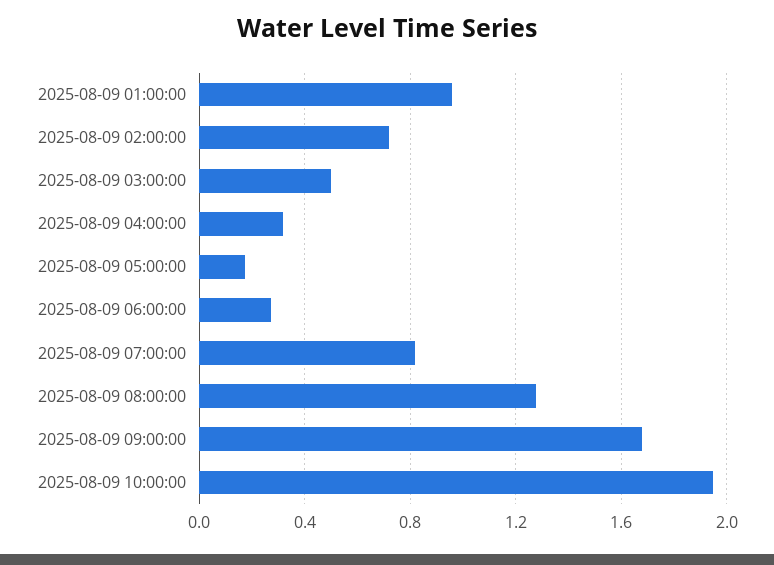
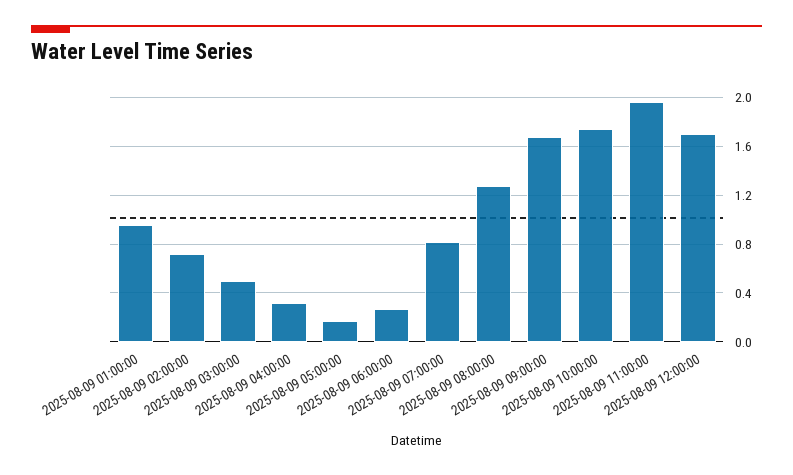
2025-08-09 10:00:00: 1.95 -> 1.75
2025-08-09 11:00:00: none -> 1.95
2025-08-09 12:00:00: none -> 1.7

